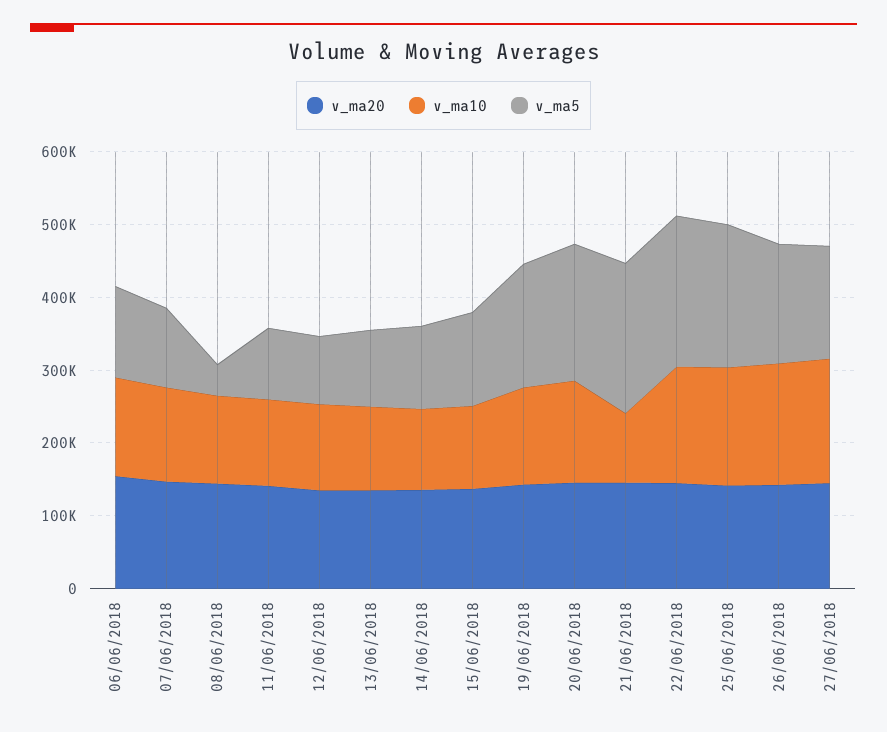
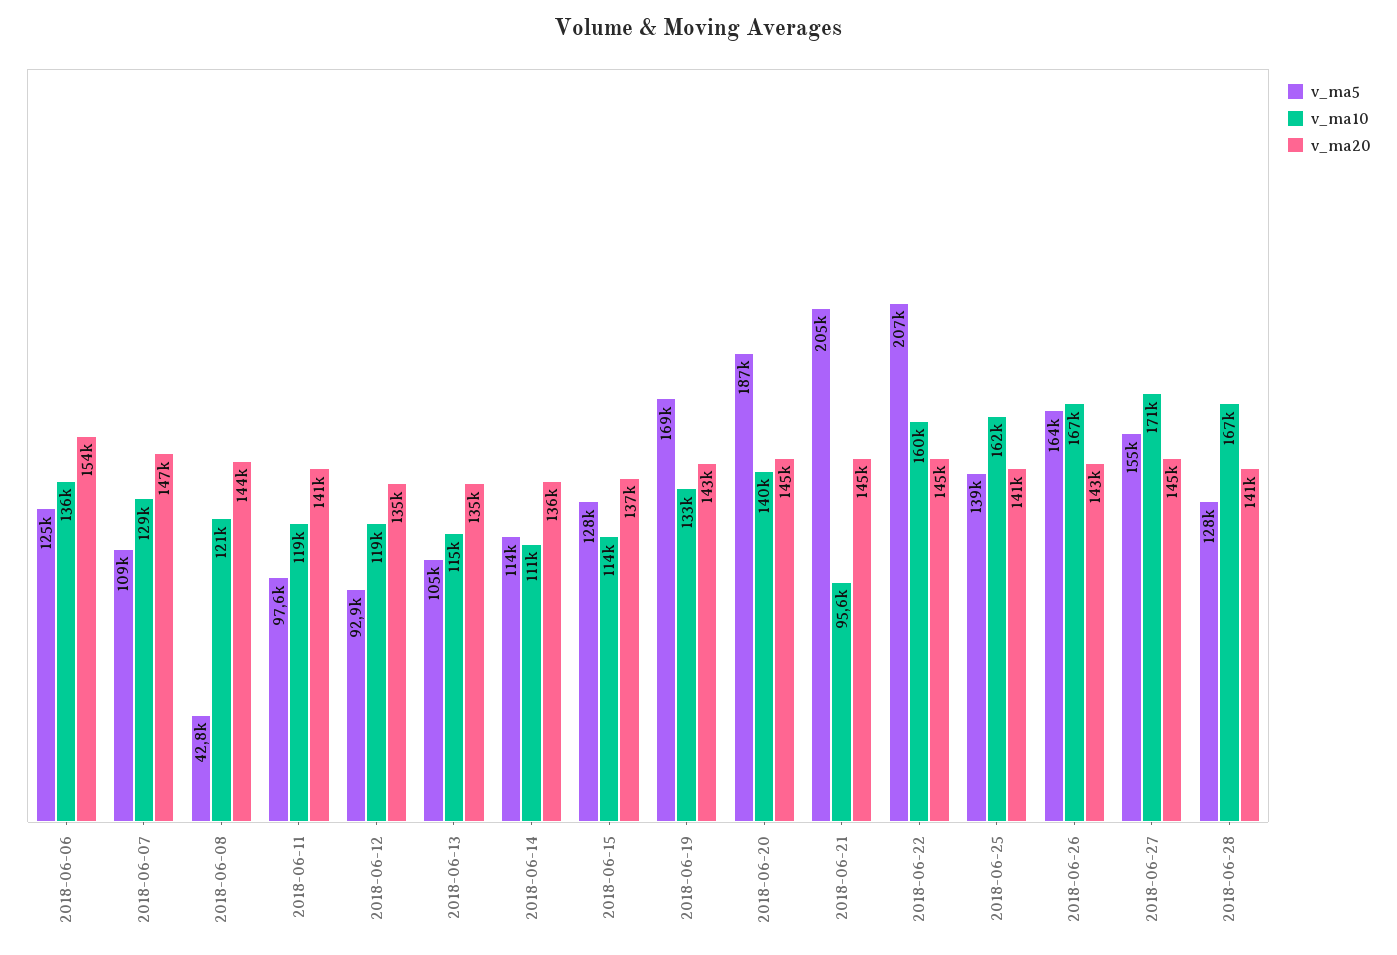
v_ma5, 25/06/2018: 200000 -> 139000
v_ma5, 2018-06-28: none -> 128000
v_ma10, 2018-06-28: none -> 167000
v_ma20, 2018-06-28: none -> 141000

